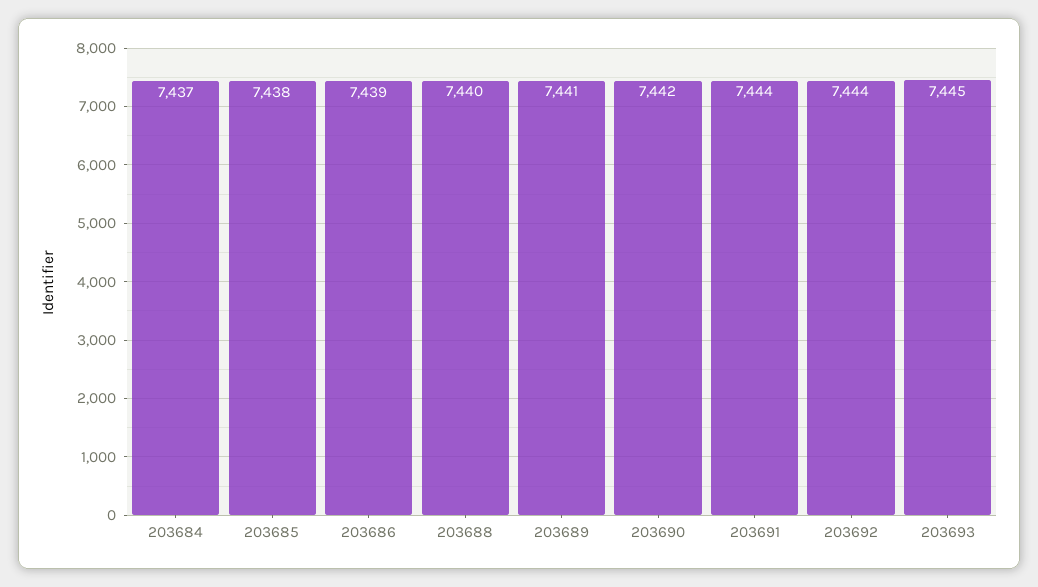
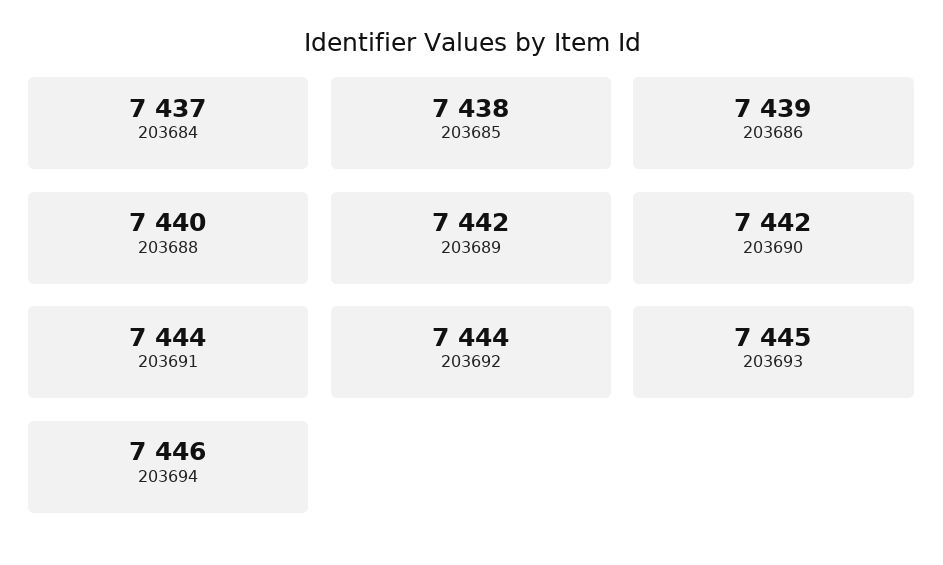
203689: 7441 -> 7442
203694: none -> 7446

